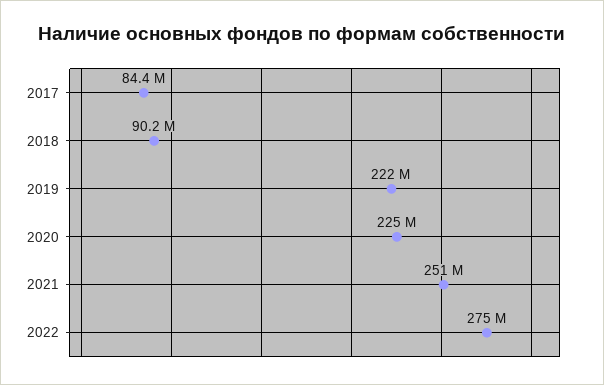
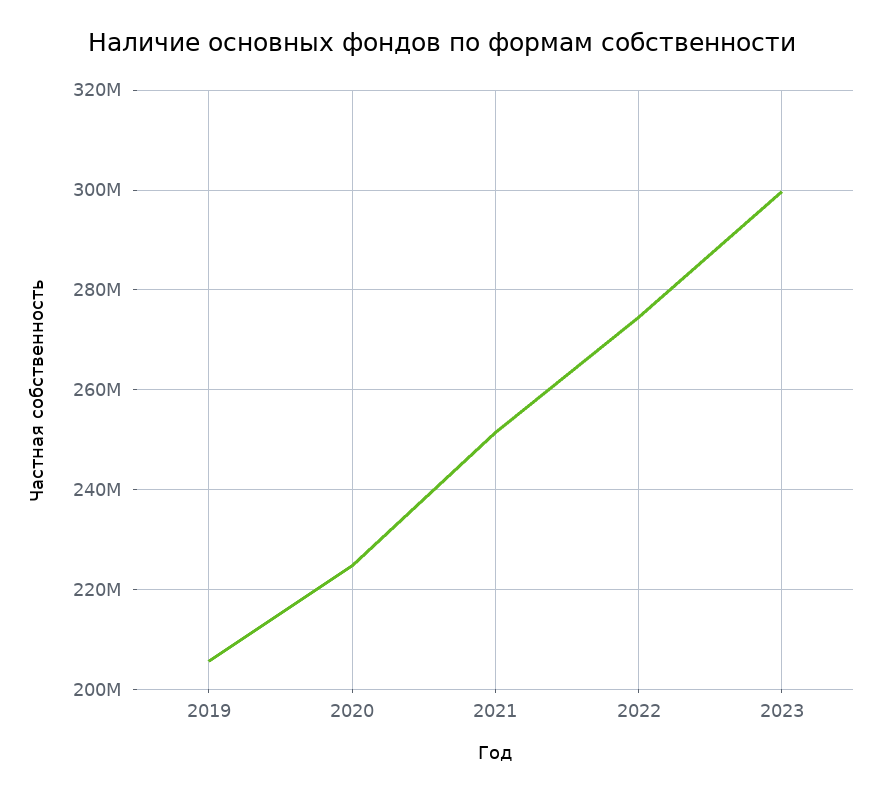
2017: 84400000 -> none
2018: 90200000 -> none
2019: 222000000 -> 206000000
2023: none -> 300000000

